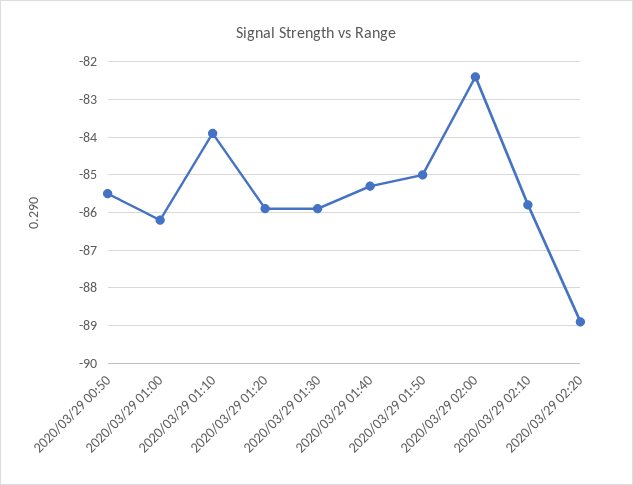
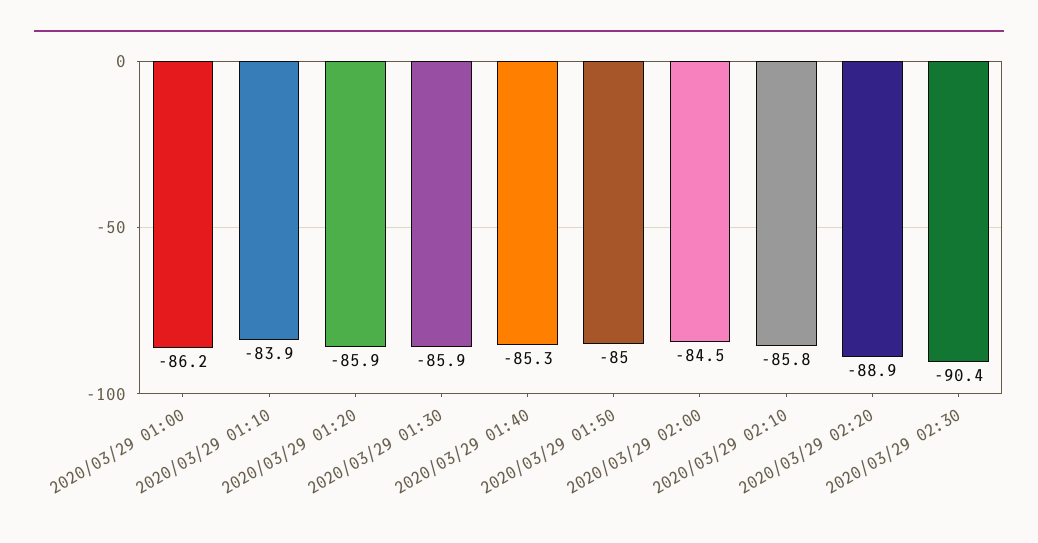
2020/03/29 00:50: -85.5 -> none
2020/03/29 02:00: -82.5 -> -84.5
2020/03/29 02:30: none -> -90.4

